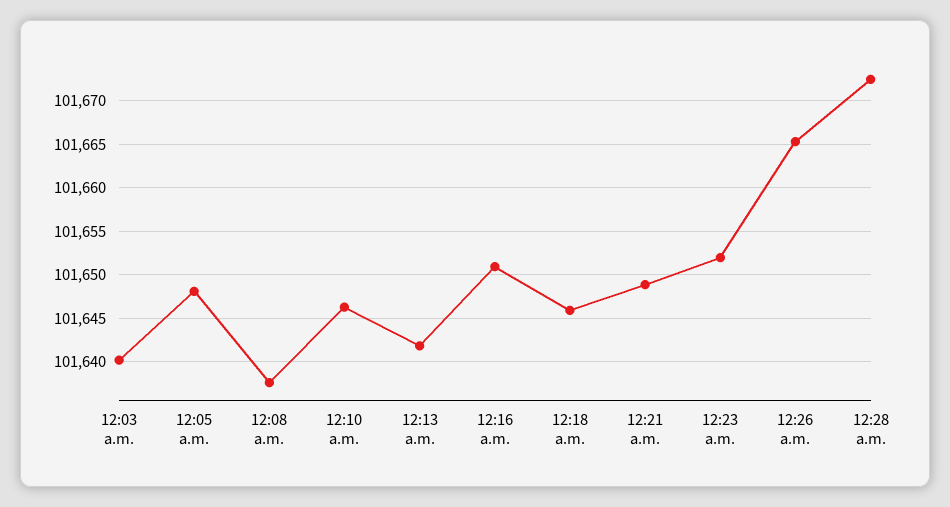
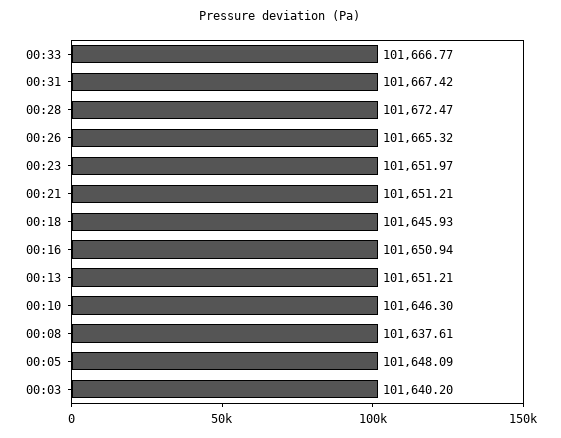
12:13 a.m.: 101642 -> 101651.21
12:21 a.m.: 101649 -> 101651.21
00:33: none -> 101666.77
00:31: none -> 101667.42

